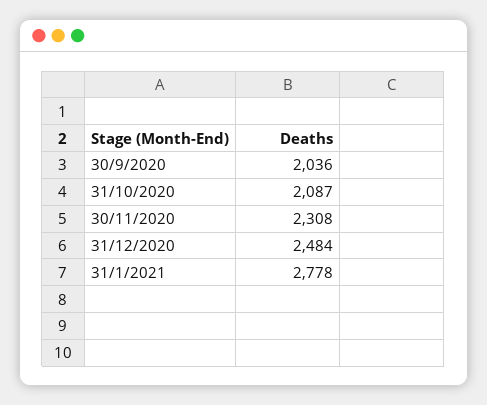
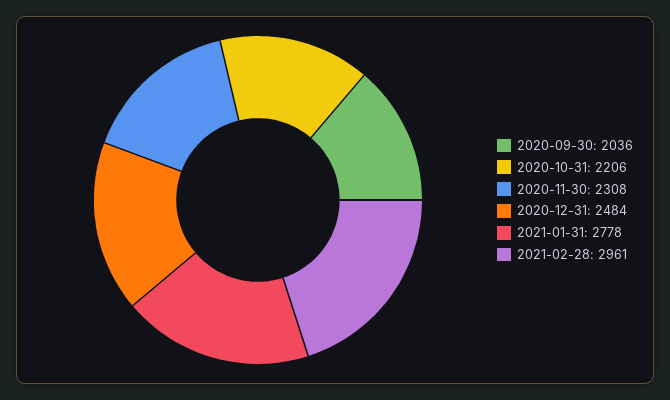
31/10/2020: 2087 -> 2206
2021-02-28: none -> 2961

